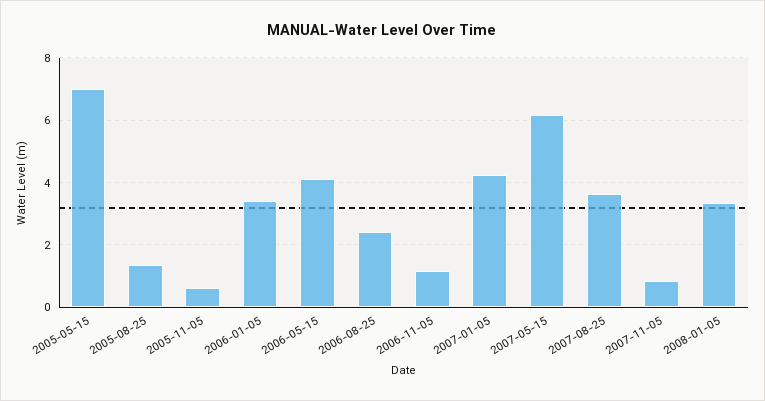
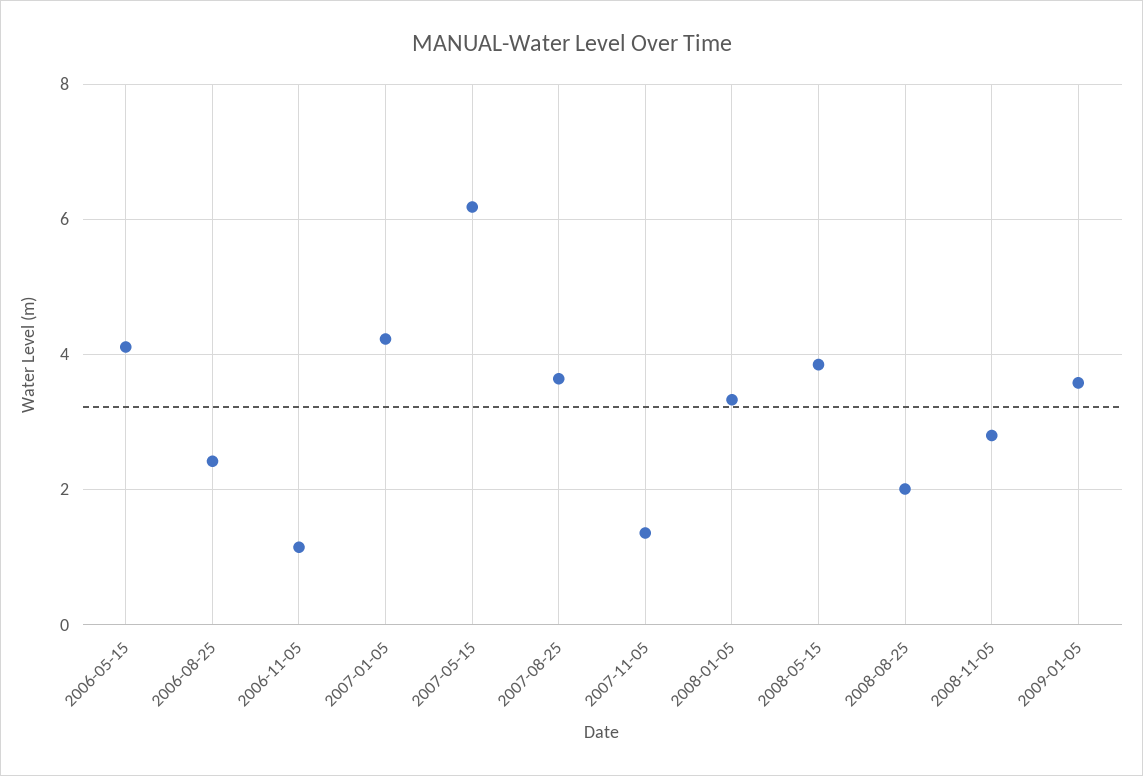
2005-05-15: 7 -> none
2005-08-25: 1.4 -> none
2005-11-05: 0.6 -> none
2006-01-05: 3.4 -> none
2007-11-05: 0.8 -> 1.4
2008-05-15: none -> 3.8
2008-08-25: none -> 2
2008-11-05: none -> 2.8
2009-01-05: none -> 3.6

